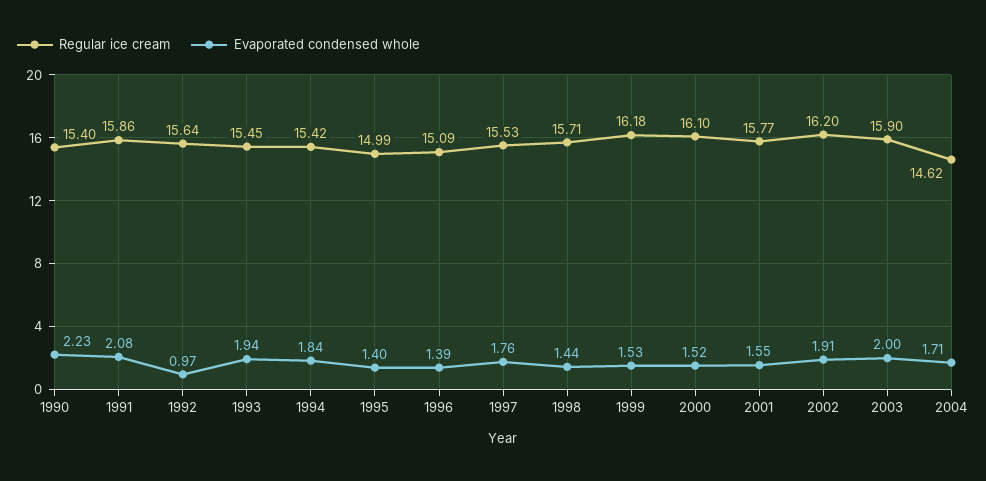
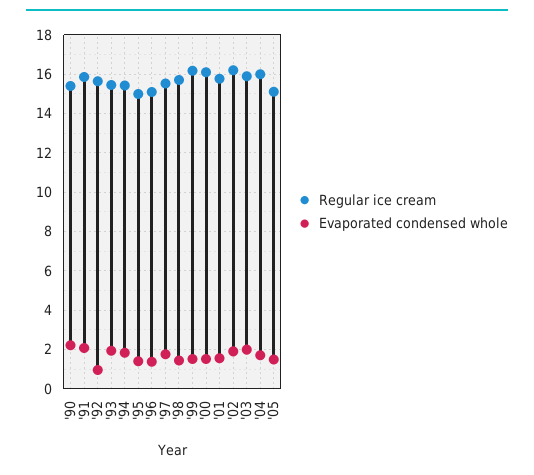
Regular ice cream, 2004: 14.62 -> 16
Regular ice cream, '05: none -> 15
Evaporated condensed whole, '05: none -> 1.5

